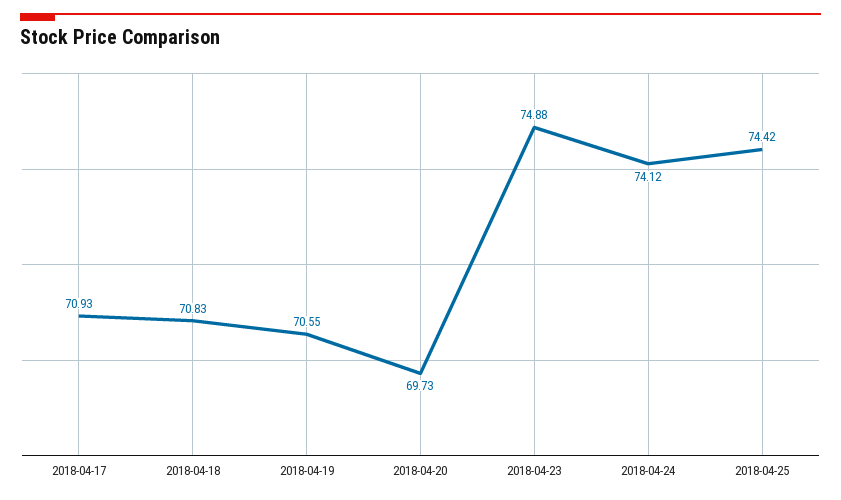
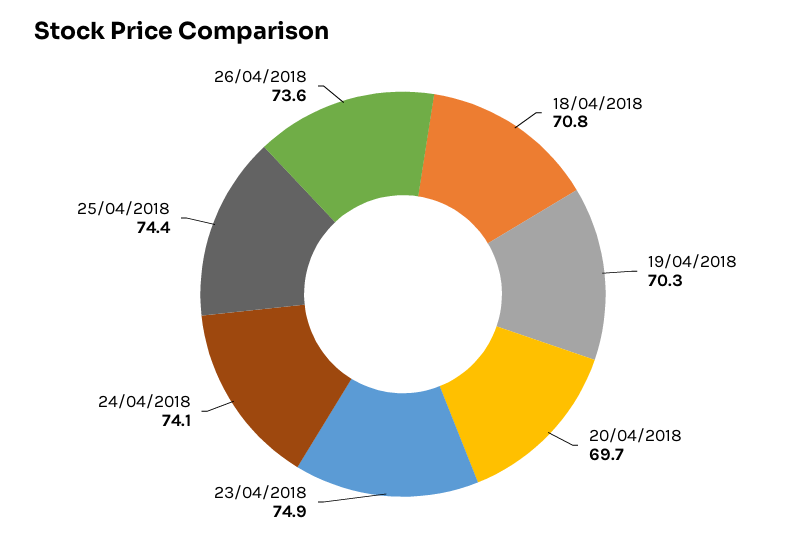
2018-04-17: 70.93 -> none
2018-04-19: 70.55 -> 70.3
26/04/2018: none -> 73.6

